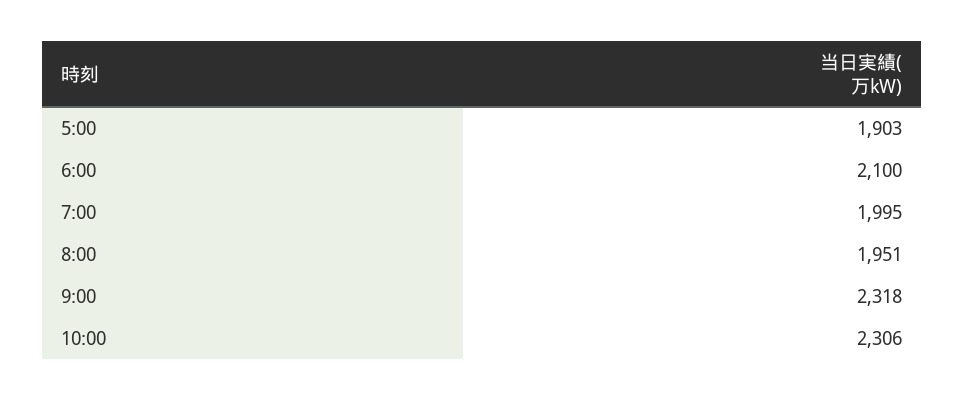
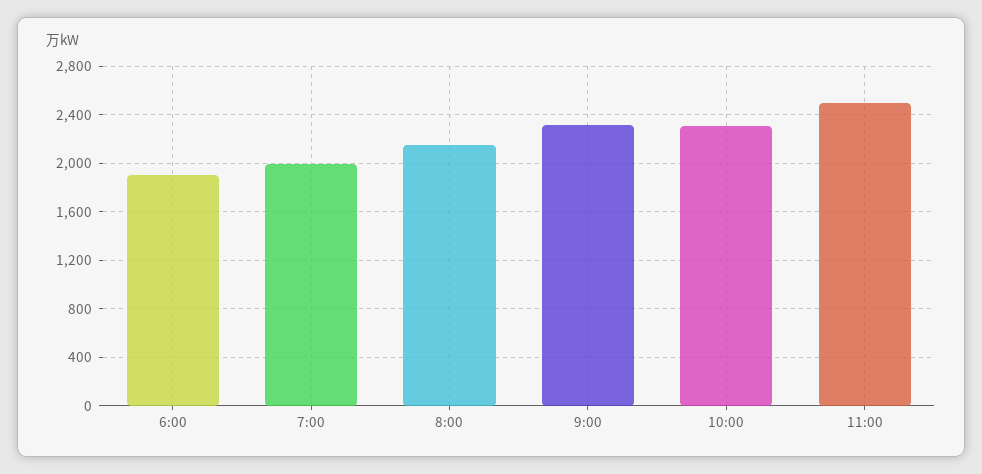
5:00: 1903 -> none
6:00: 2100 -> 1900
8:00: 1951 -> 2150
11:00: none -> 2500

